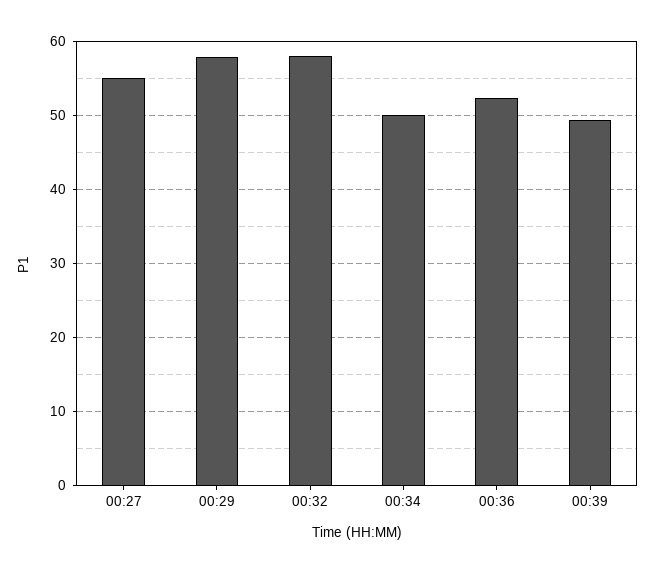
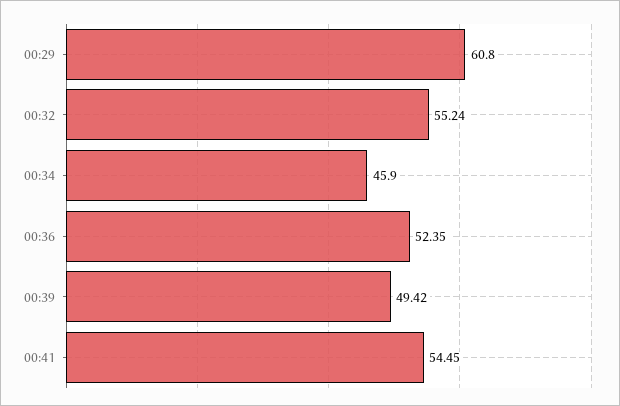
00:27: 55 -> none
00:29: 58 -> 60.8
00:32: 58 -> 55.24
00:34: 50 -> 45.9
00:41: none -> 54.45

